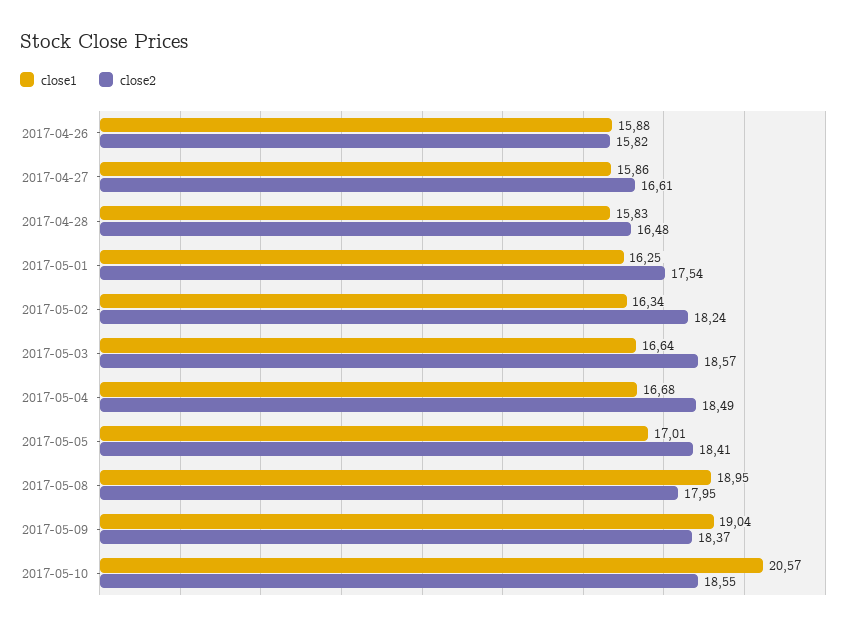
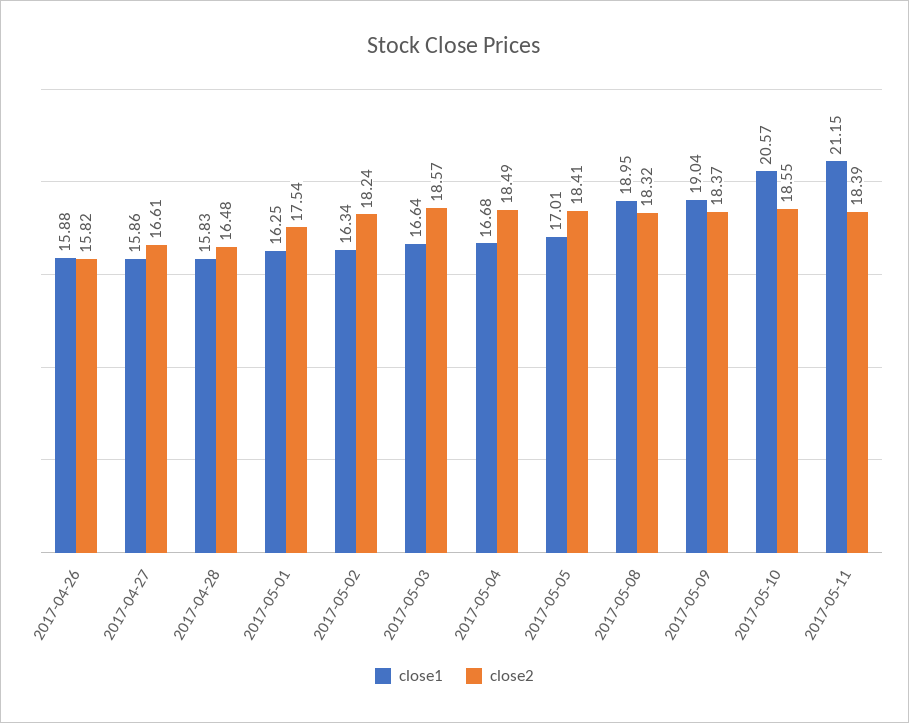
close2, 2017-05-08: 17.95 -> 18.32
close1, 2017-05-11: none -> 21.15
close2, 2017-05-11: none -> 18.39

